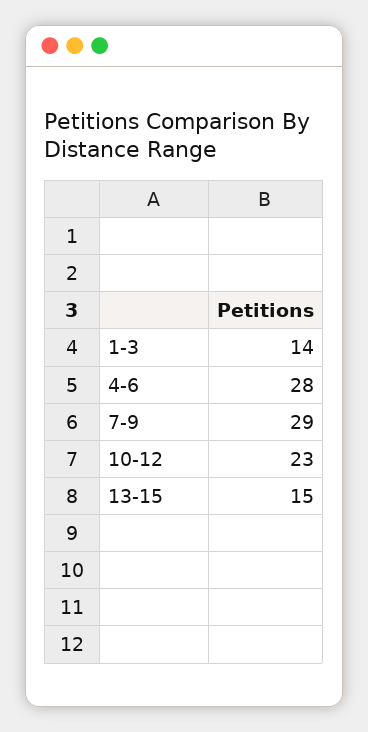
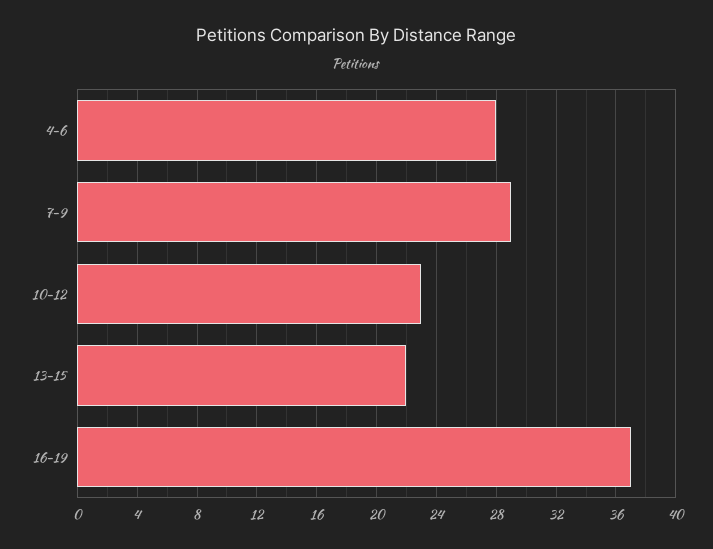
1-3: 14 -> none
13-15: 15 -> 22
16-19: none -> 37

